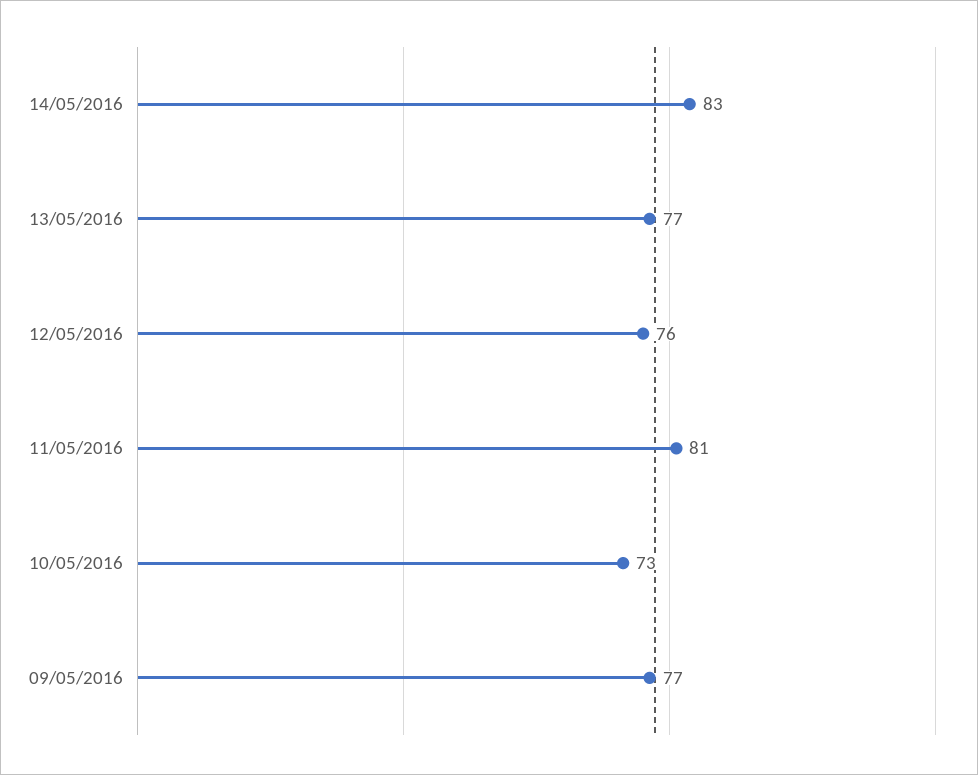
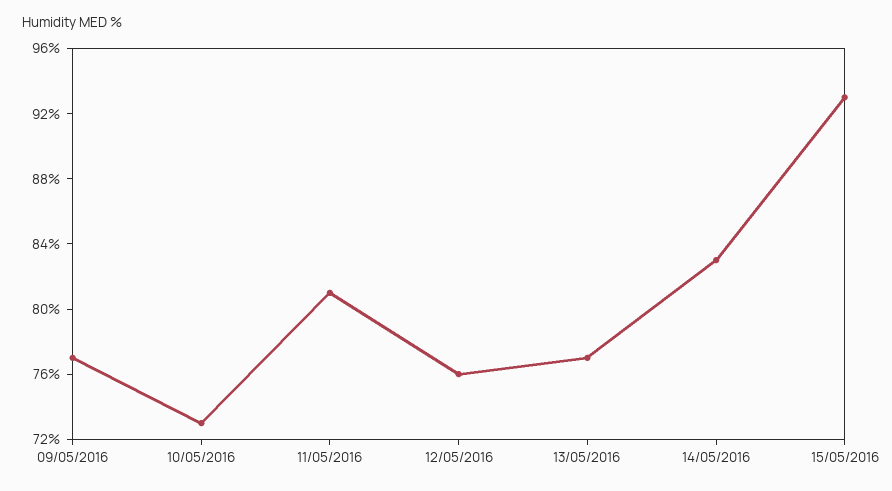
15/05/2016: none -> 93

